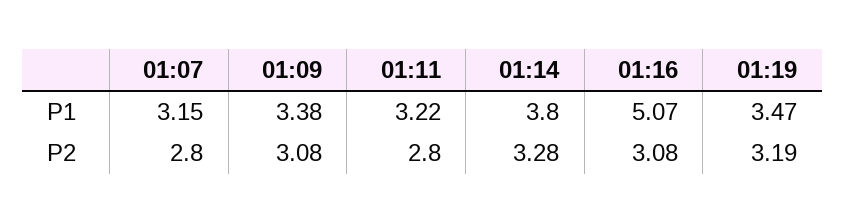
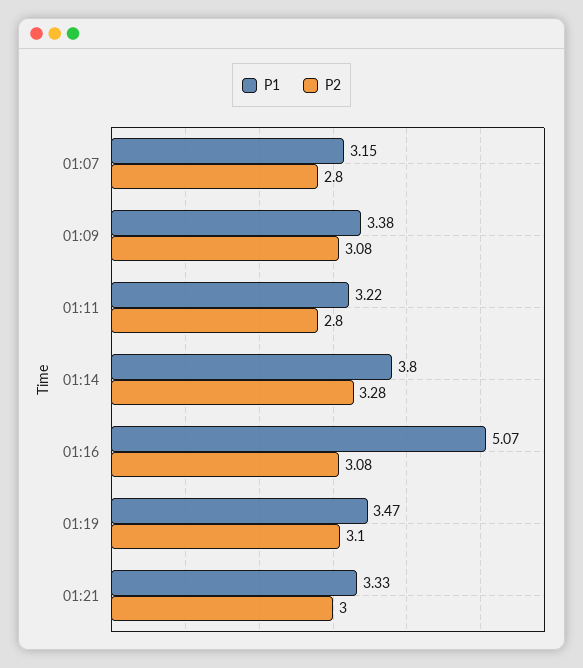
P2, 01:19: 3.19 -> 3.1
P1, 01:21: none -> 3.33
P2, 01:21: none -> 3

